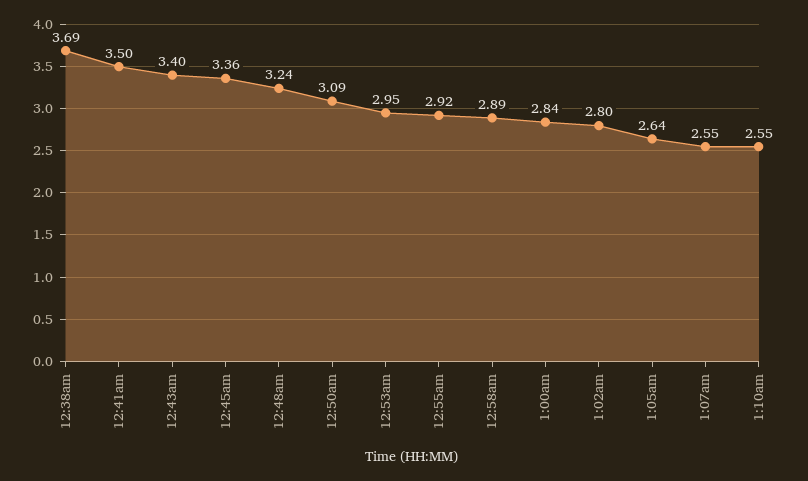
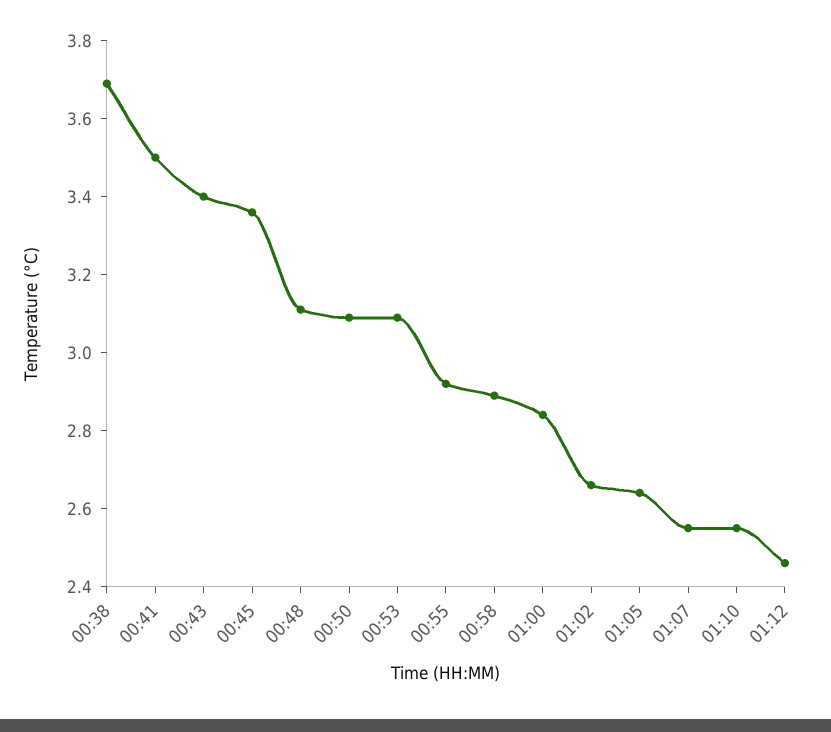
12:48am: 3.24 -> 3.1
12:53am: 2.95 -> 3.1
1:02am: 2.8 -> 2.65
01:12: none -> 2.45

